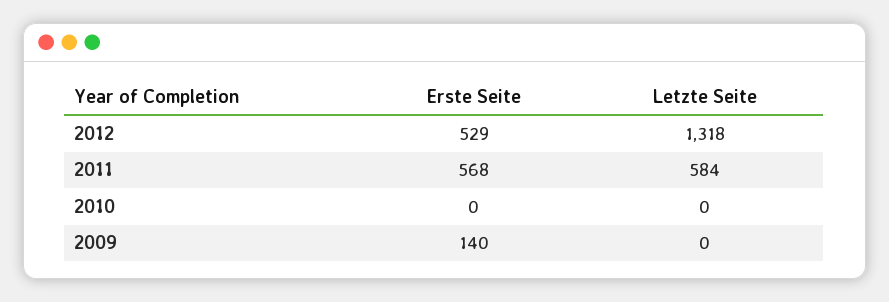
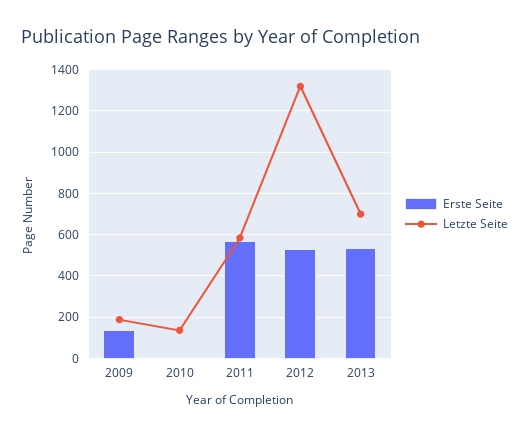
Letzte Seite, 2010: 0 -> 150
Letzte Seite, 2009: 0 -> 200
Erste Seite, 2013: none -> 550
Letzte Seite, 2013: none -> 700

